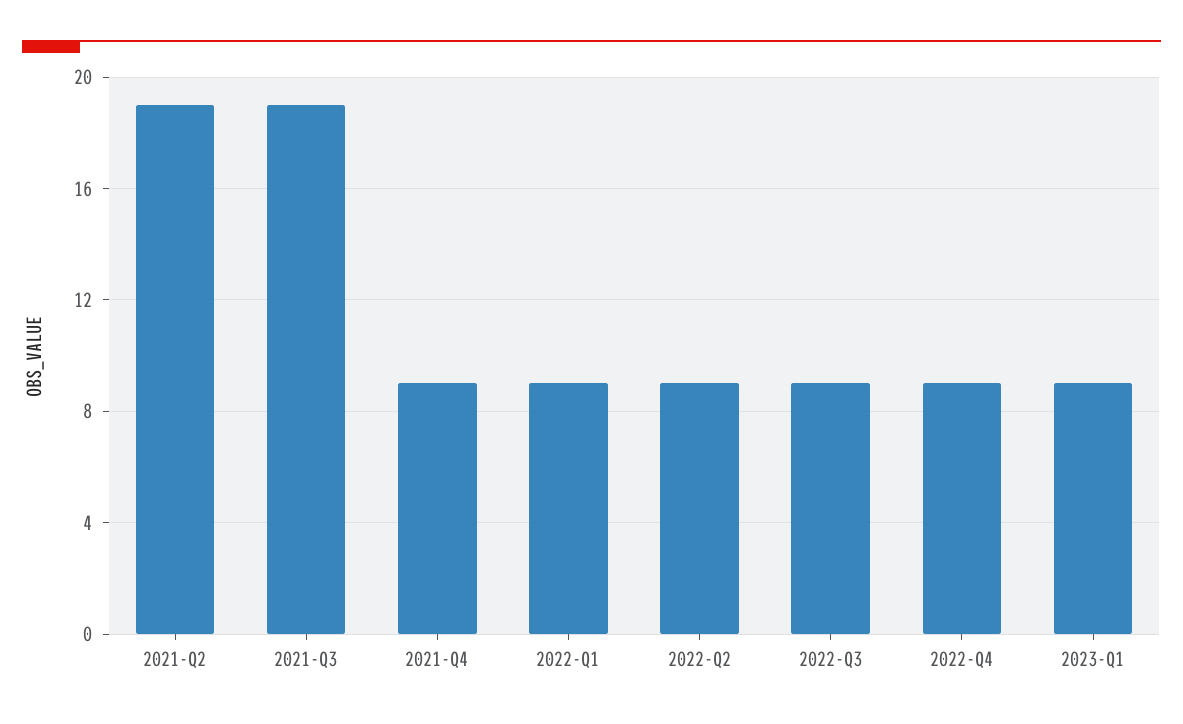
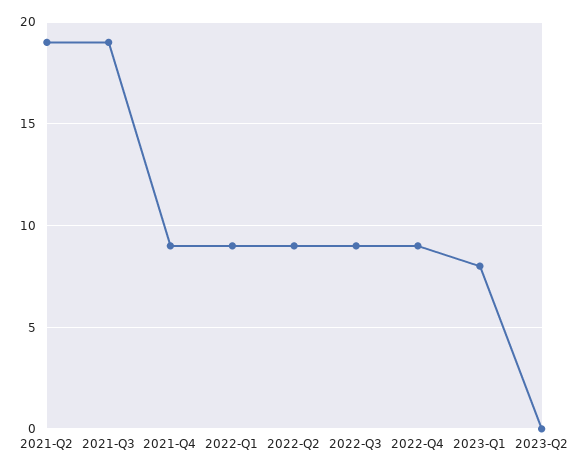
2023-Q1: 9 -> 8
2023-Q2: none -> 0

